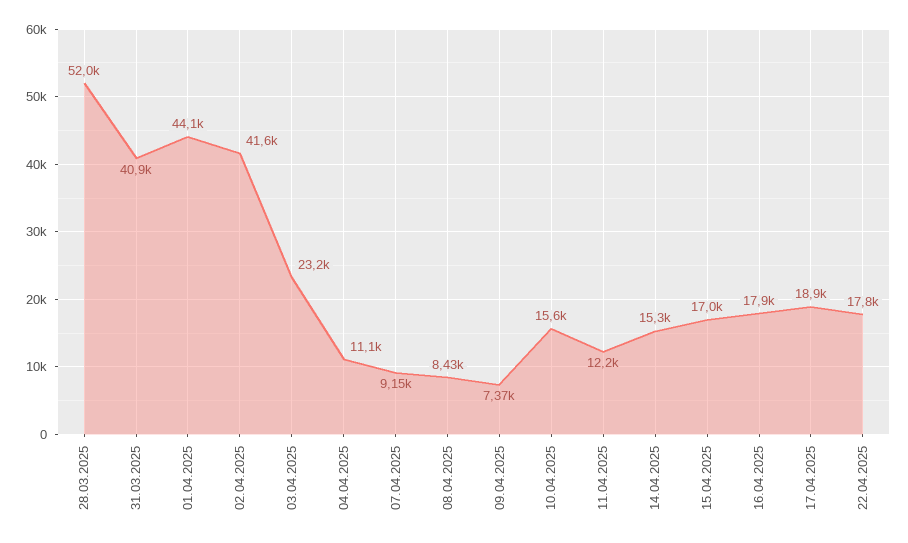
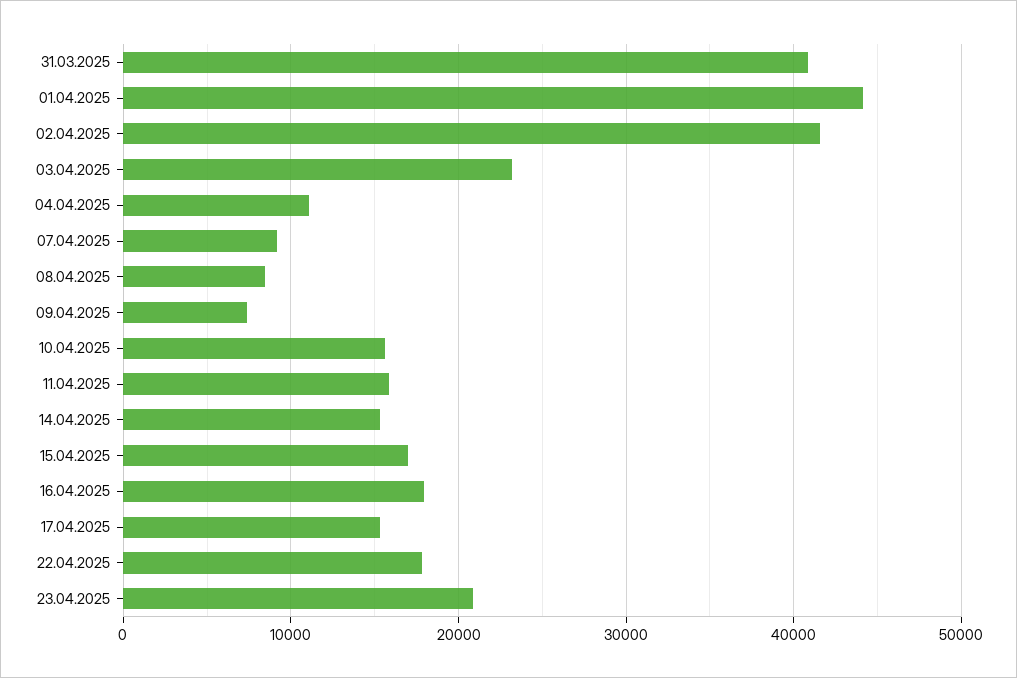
28.03.2025: 52000 -> none
11.04.2025: 12200 -> 16000
17.04.2025: 18900 -> 15000
23.04.2025: none -> 21000

